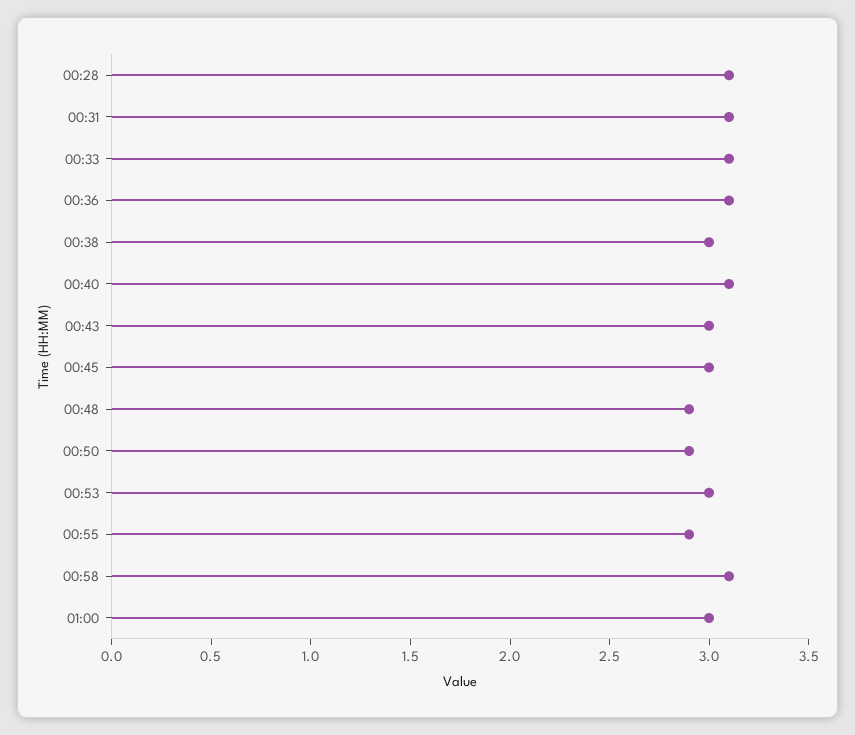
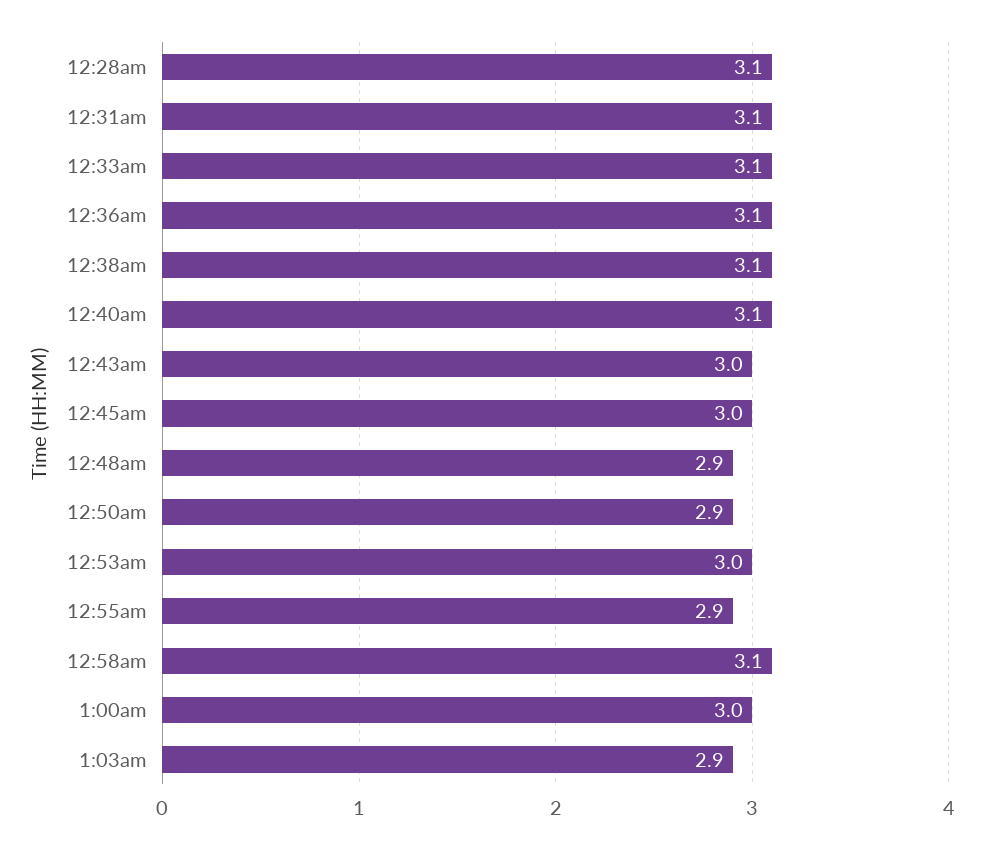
00:38: 3 -> 3.1
1:03am: none -> 2.9

